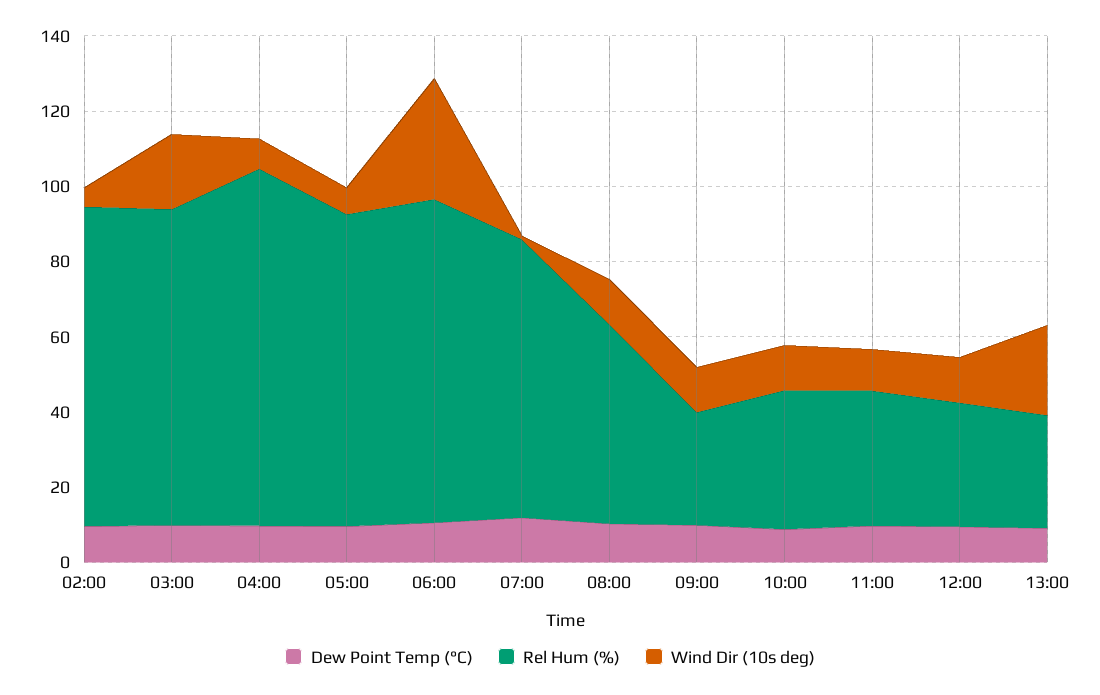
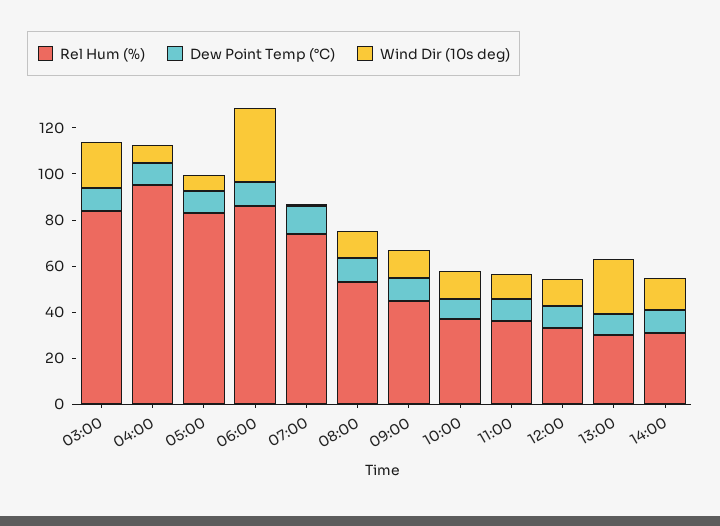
Dew Point Temp (°C), 02:00: 10 -> none
Rel Hum (%), 02:00: 85 -> none
Wind Dir (10s deg), 02:00: 5 -> none
Rel Hum (%), 09:00: 30 -> 45
Rel Hum (%), 14:00: none -> 30
Dew Point Temp (°C), 14:00: none -> 10
Wind Dir (10s deg), 14:00: none -> 15

